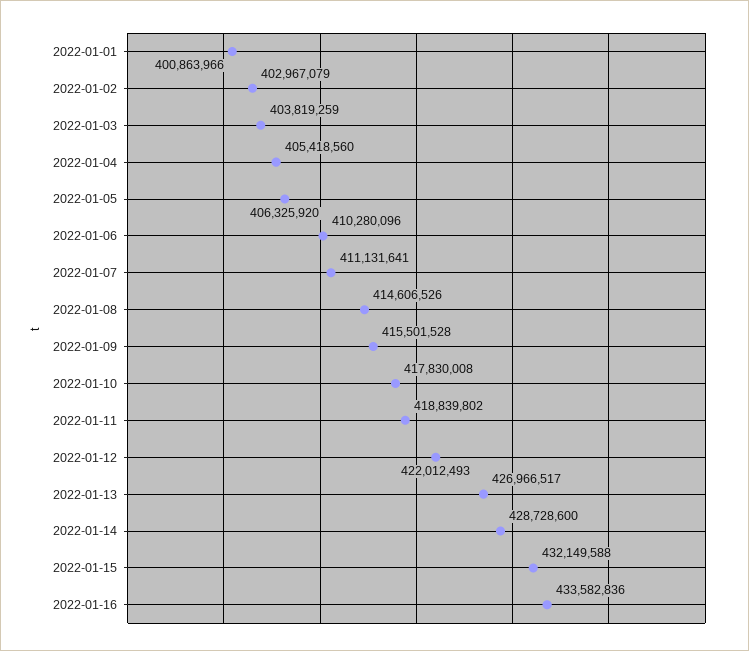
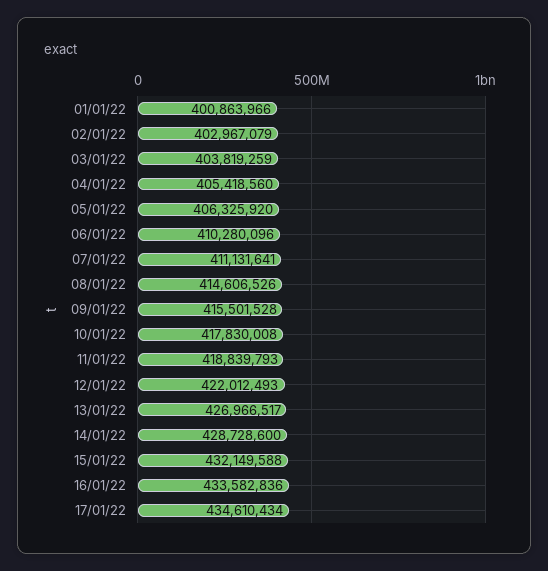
2022-01-11: 418839802 -> 418839793
17/01/22: none -> 434610434

